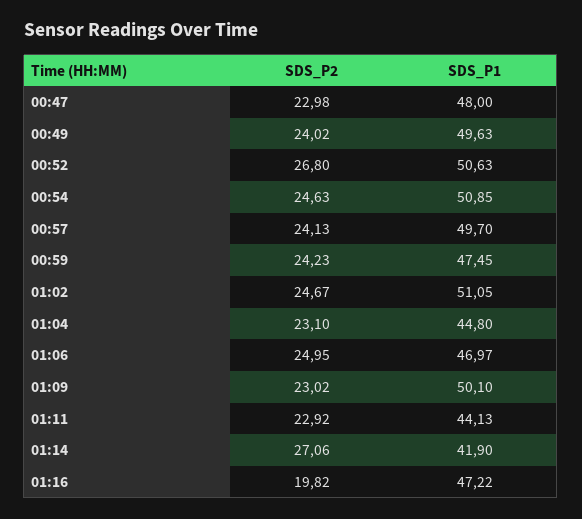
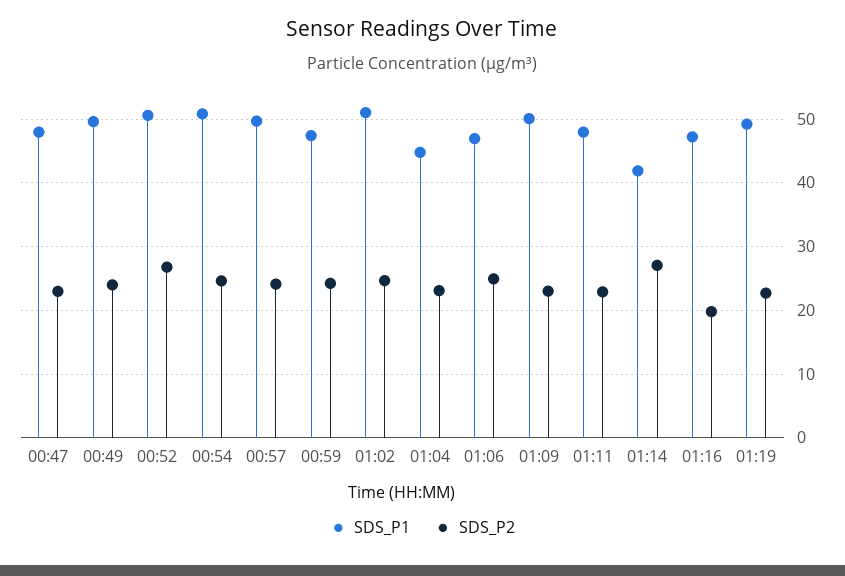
SDS_P1, 01:11: 44.13 -> 48
SDS_P1, 01:19: none -> 49
SDS_P2, 01:19: none -> 23

